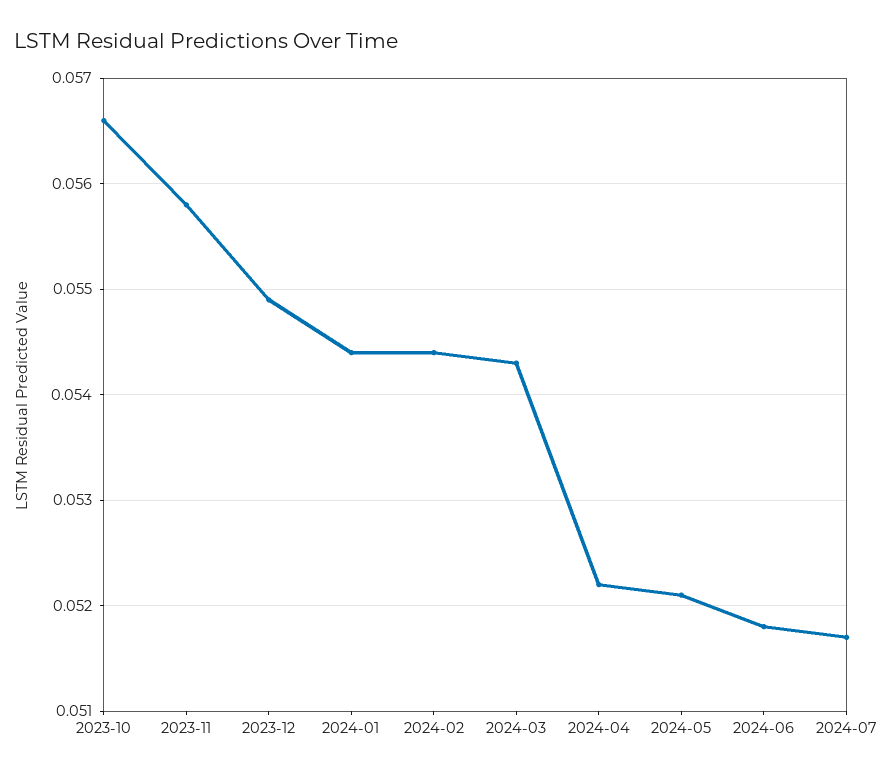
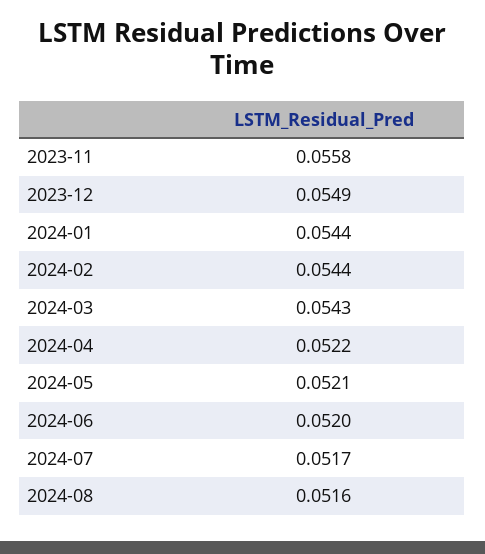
2023-10: 0.0566 -> none
2024-06: 0.0518 -> 0.052
2024-08: none -> 0.0516

